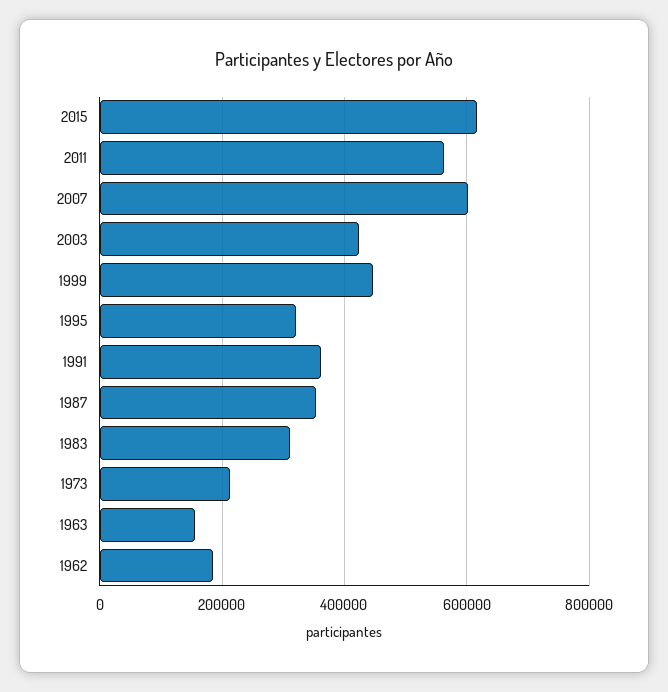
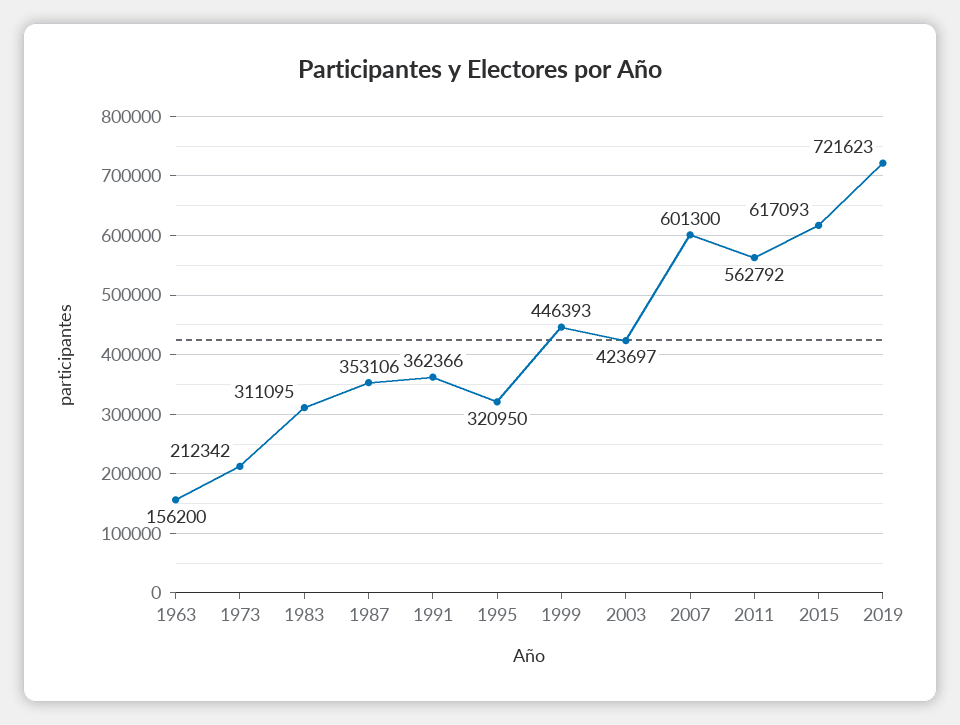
1962: 180000 -> none
2019: none -> 721623

